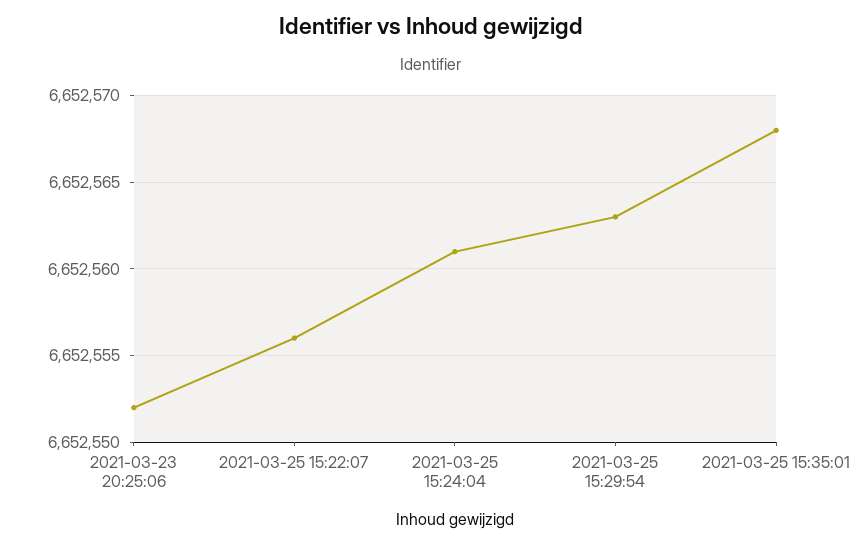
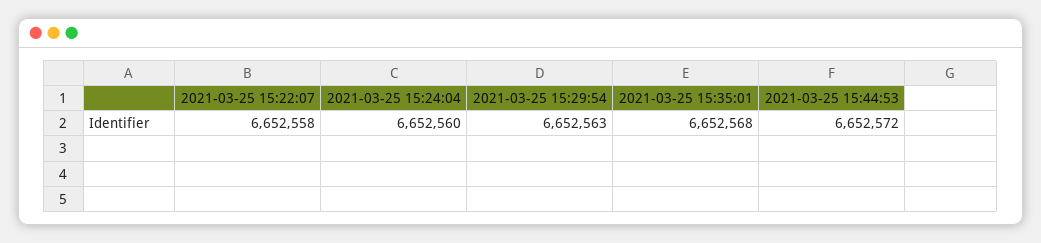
2021-03-23 20:25:06: 6652552 -> none
2021-03-25 15:22:07: 6652556 -> 6652558
2021-03-25 15:24:04: 6652561 -> 6652560
2021-03-25 15:44:53: none -> 6652572

